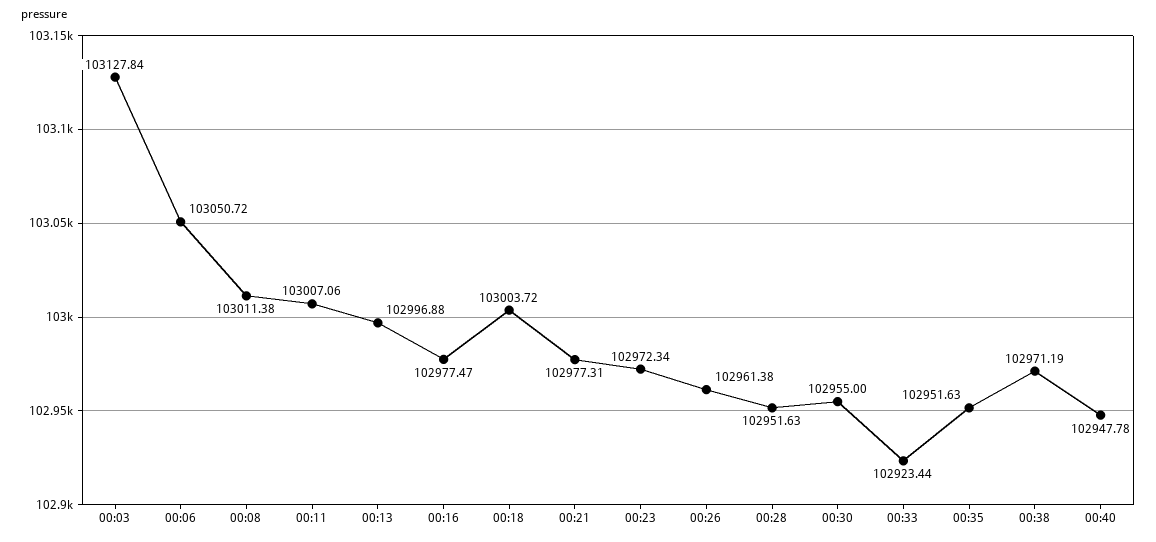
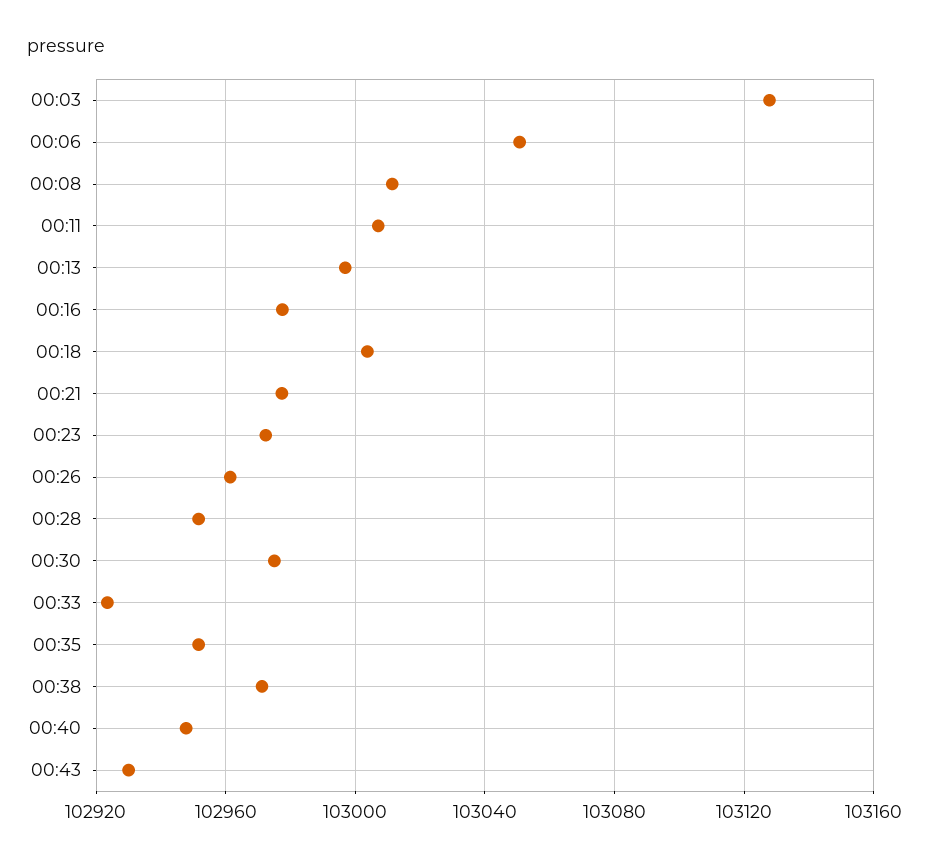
00:30: 102955 -> 102975
00:43: none -> 102930

